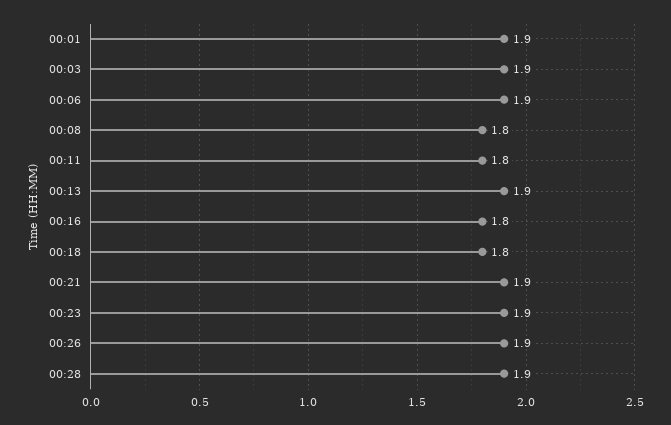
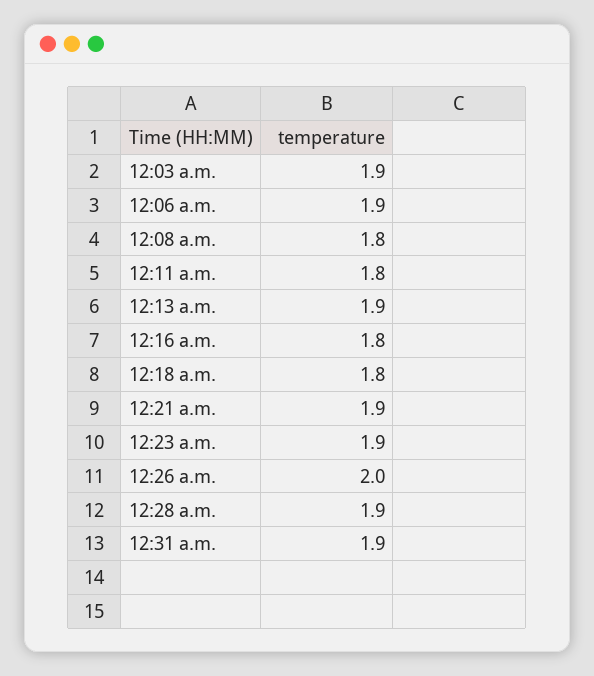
00:01: 1.9 -> none
00:26: 1.9 -> 2
12:31 a.m.: none -> 1.9

